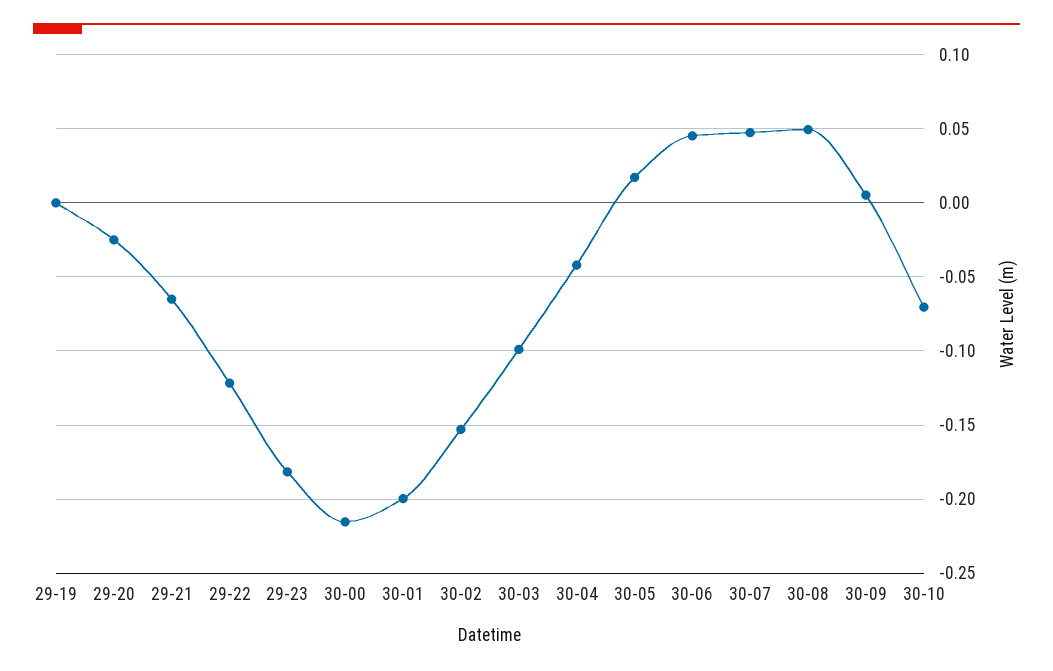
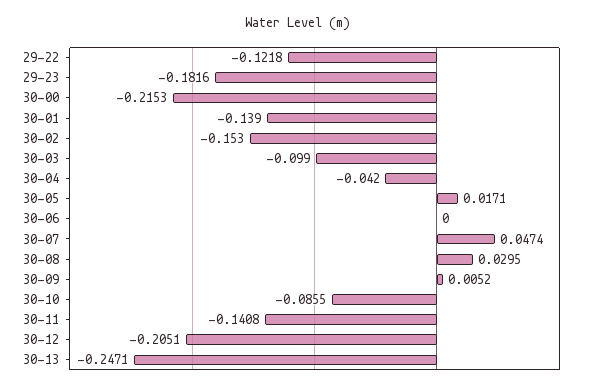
29-19: 0 -> none
29-20: -0.025 -> none
29-21: -0.065 -> none
30-01: -0.2 -> -0.139
30-06: 0.045 -> 0
30-08: 0.05 -> 0.0295
30-10: -0.07 -> -0.0855
30-11: none -> -0.1408
30-12: none -> -0.2051
30-13: none -> -0.2471

